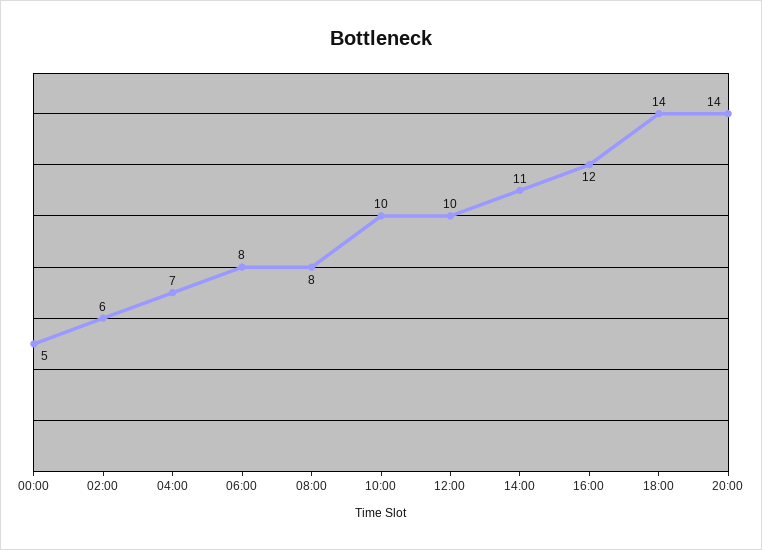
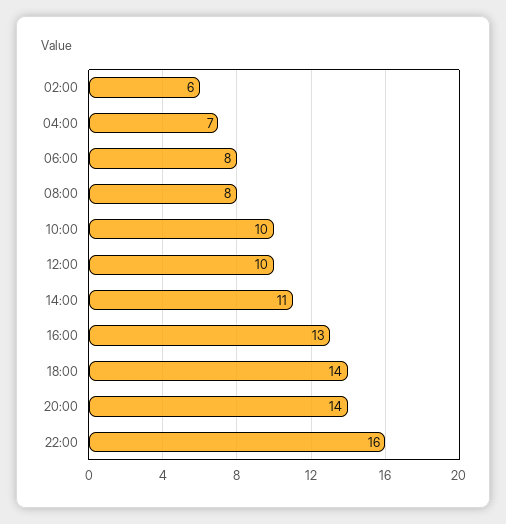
00:00: 5 -> none
16:00: 12 -> 13
22:00: none -> 16

